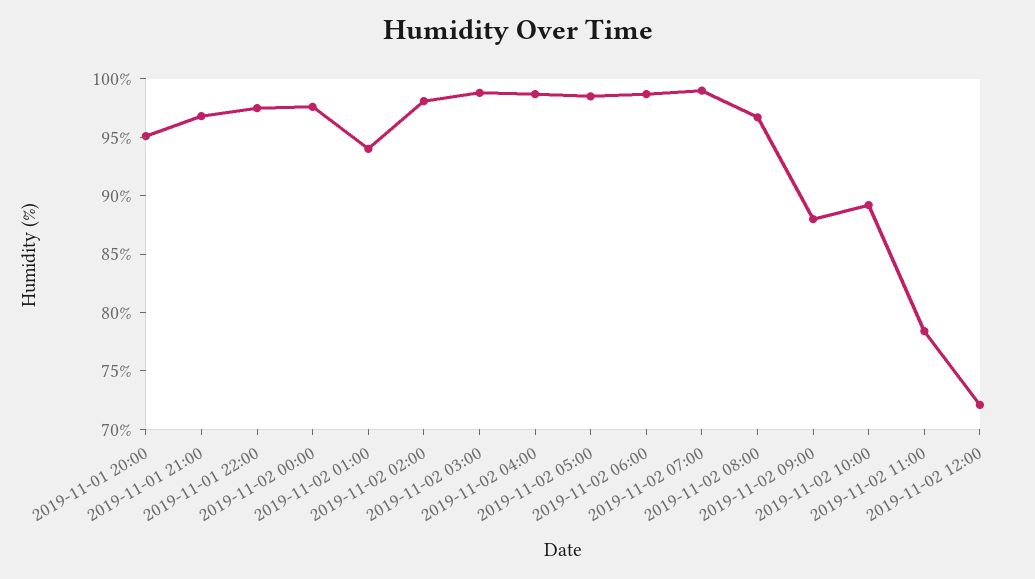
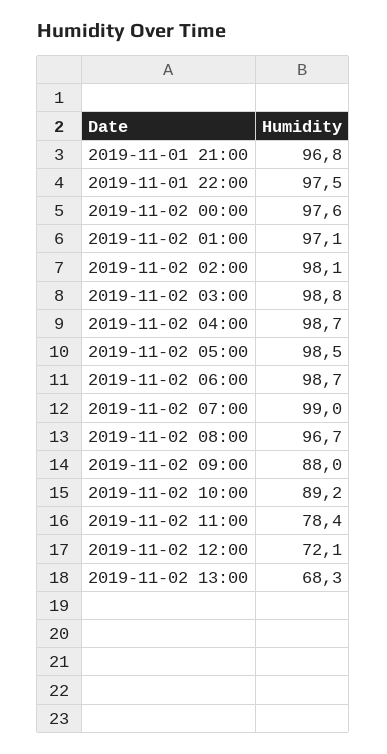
2019-11-01 20:00: 95 -> none
2019-11-02 01:00: 94 -> 97.1
2019-11-02 13:00: none -> 68.3

